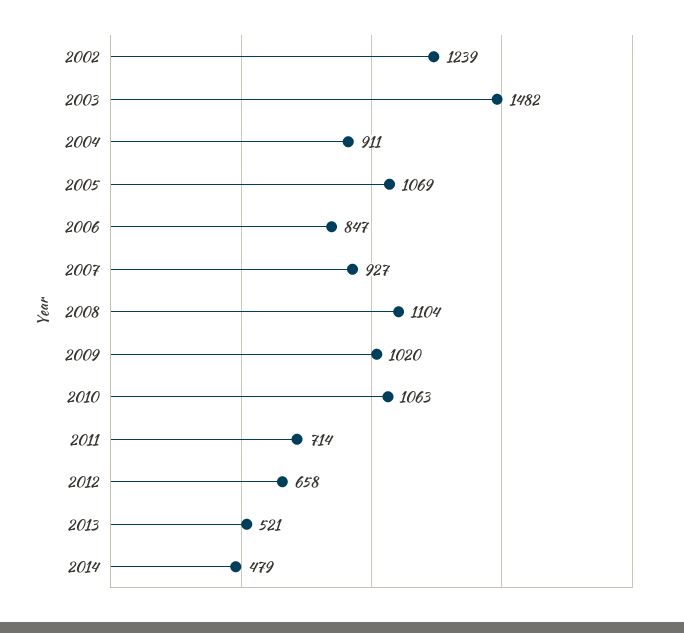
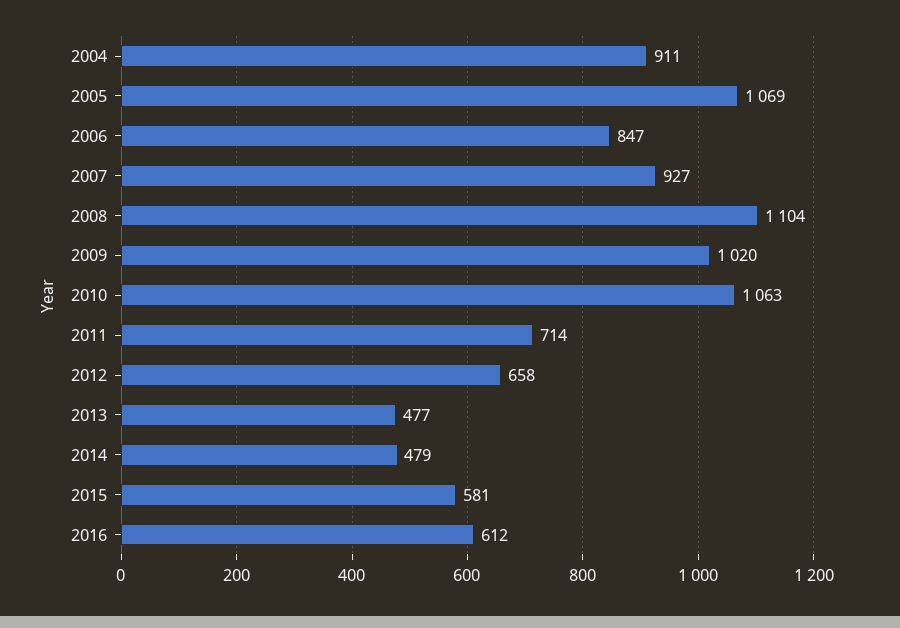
2002: 1239 -> none
2003: 1482 -> none
2013: 521 -> 477
2015: none -> 581
2016: none -> 612

